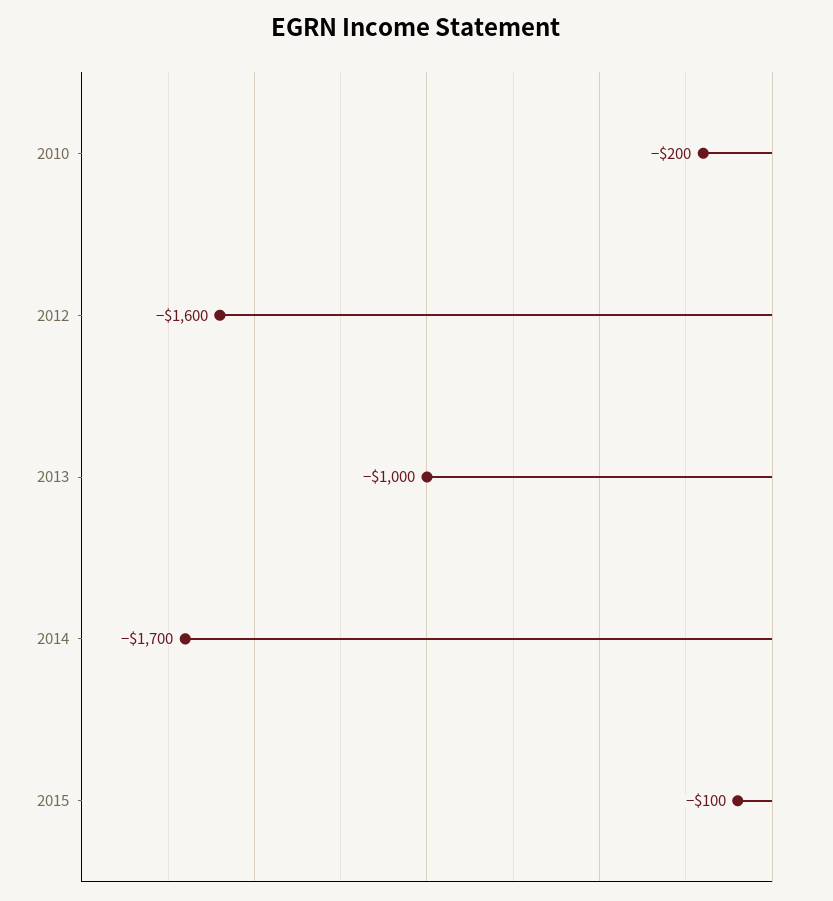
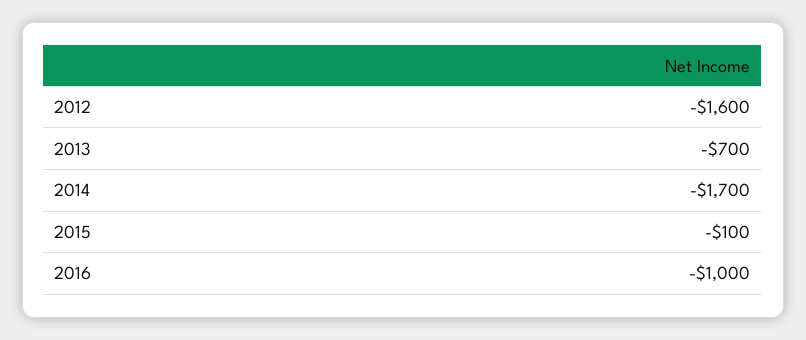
2010: -200 -> none
2013: -1000 -> -700
2016: none -> -1000

